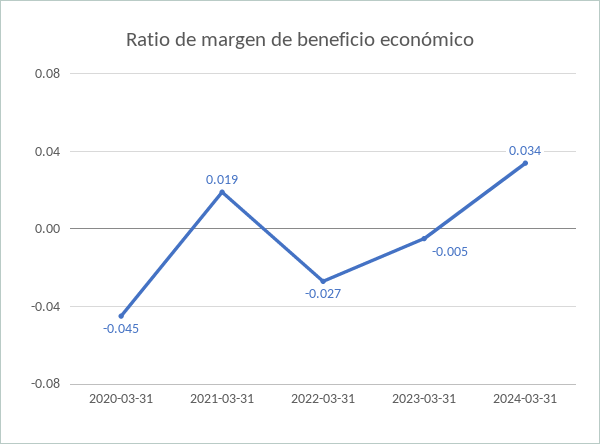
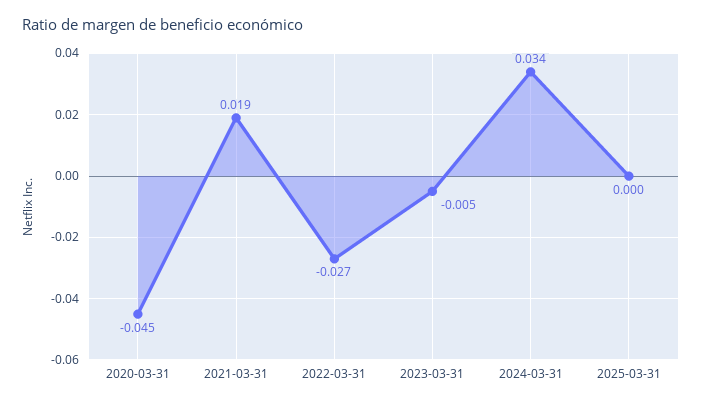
2025-03-31: none -> 0

